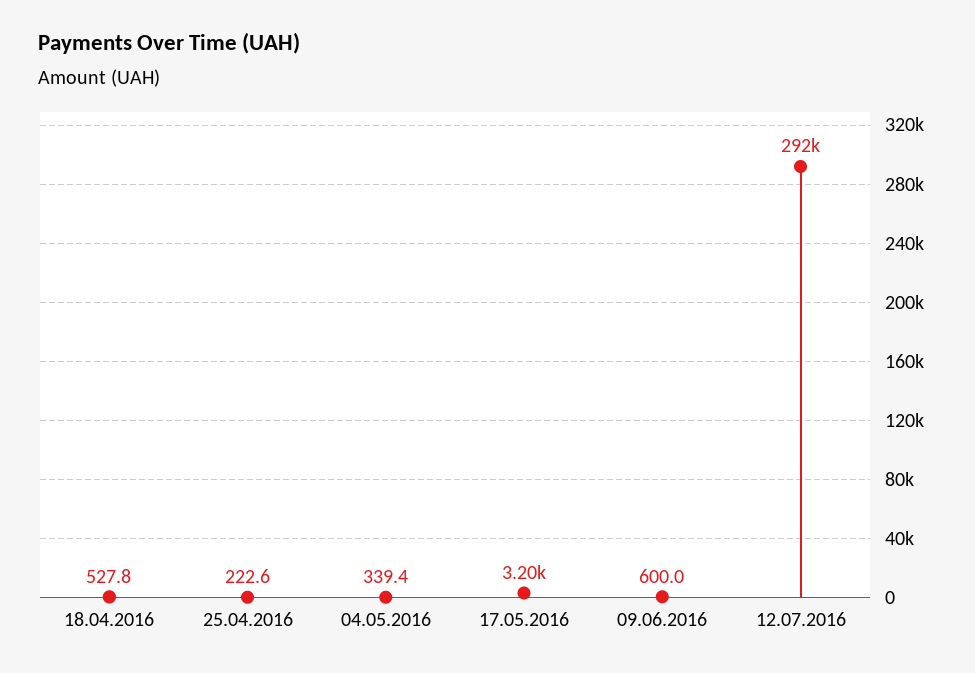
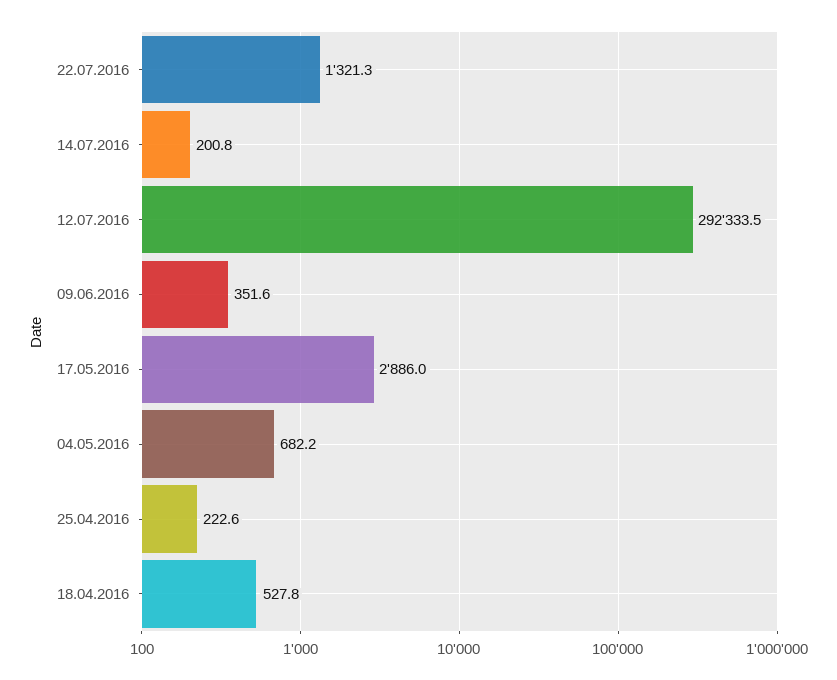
04.05.2016: 339.4 -> 682.2
17.05.2016: 3200 -> 2886
09.06.2016: 600 -> 351.6
22.07.2016: none -> 1321.3
14.07.2016: none -> 200.8

